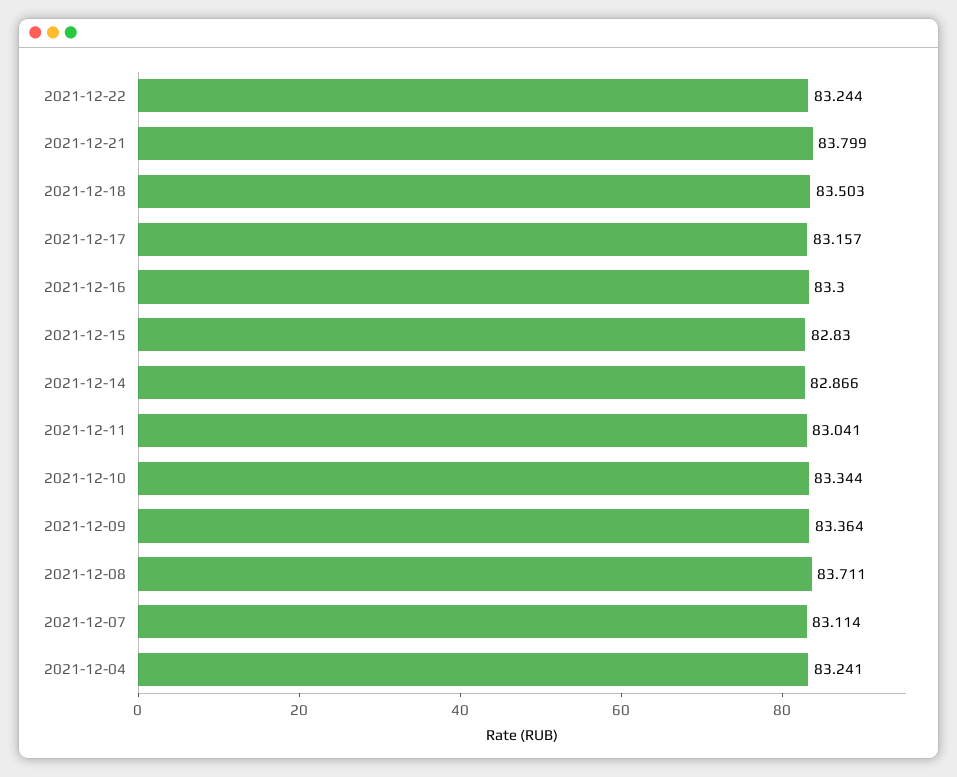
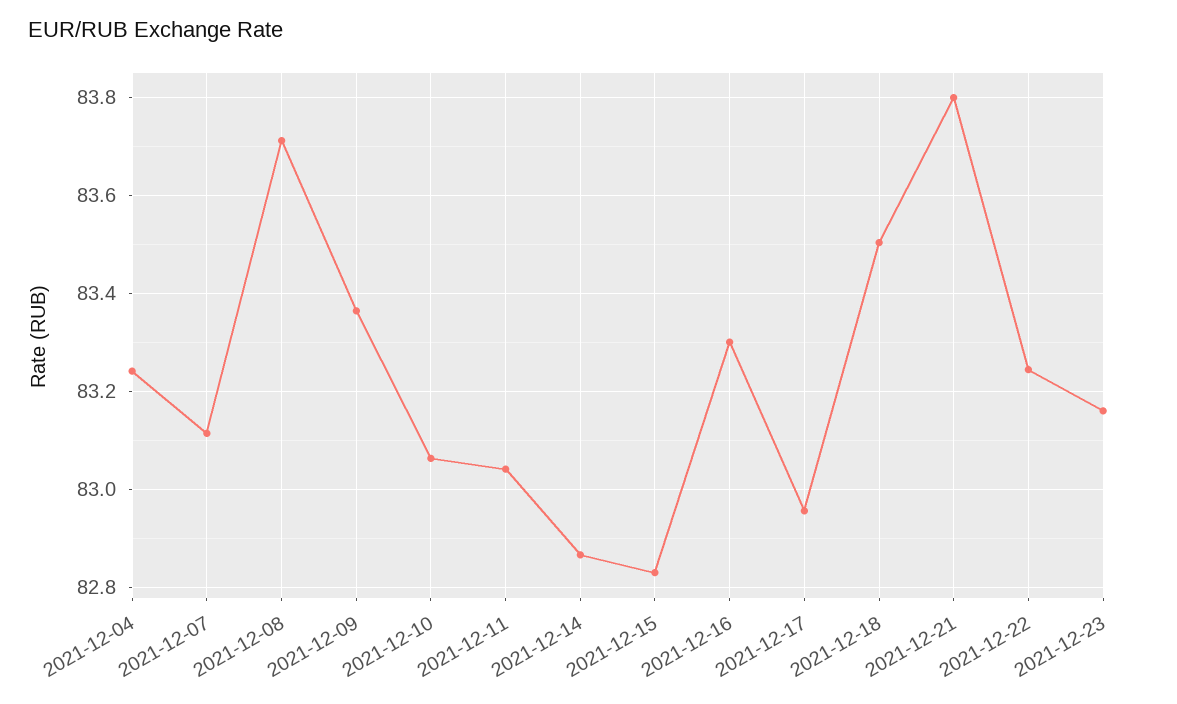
2021-12-17: 83.157 -> 82.96
2021-12-10: 83.344 -> 83.06
2021-12-23: none -> 83.16

